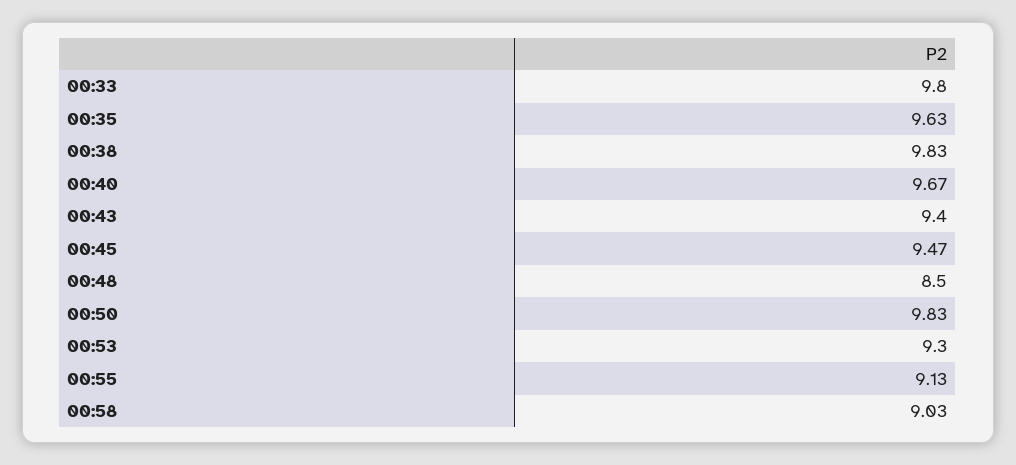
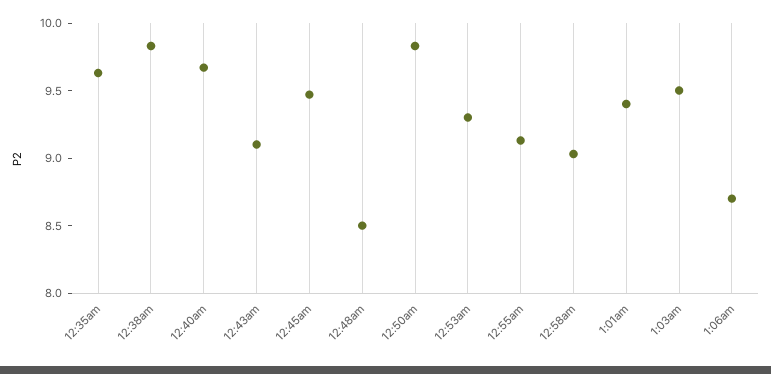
00:33: 9.8 -> none
00:43: 9.4 -> 9.1
1:01am: none -> 9.4
1:03am: none -> 9.5
1:06am: none -> 8.7

